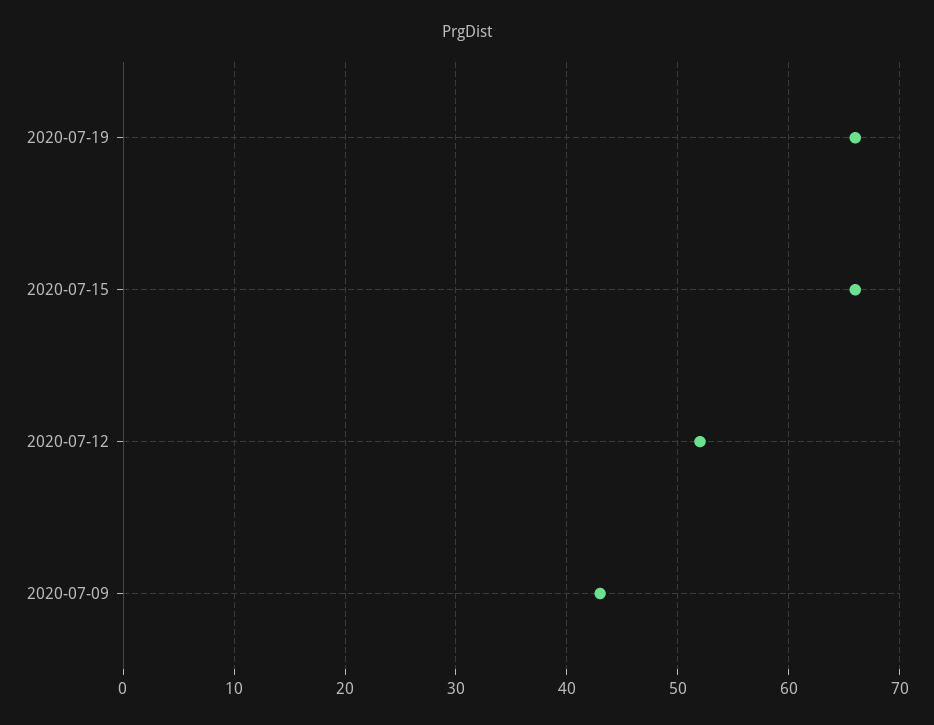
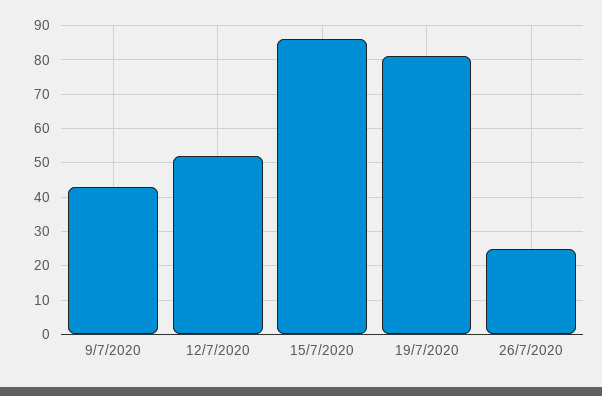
2020-07-19: 66 -> 80
2020-07-15: 66 -> 85
26/7/2020: none -> 25

